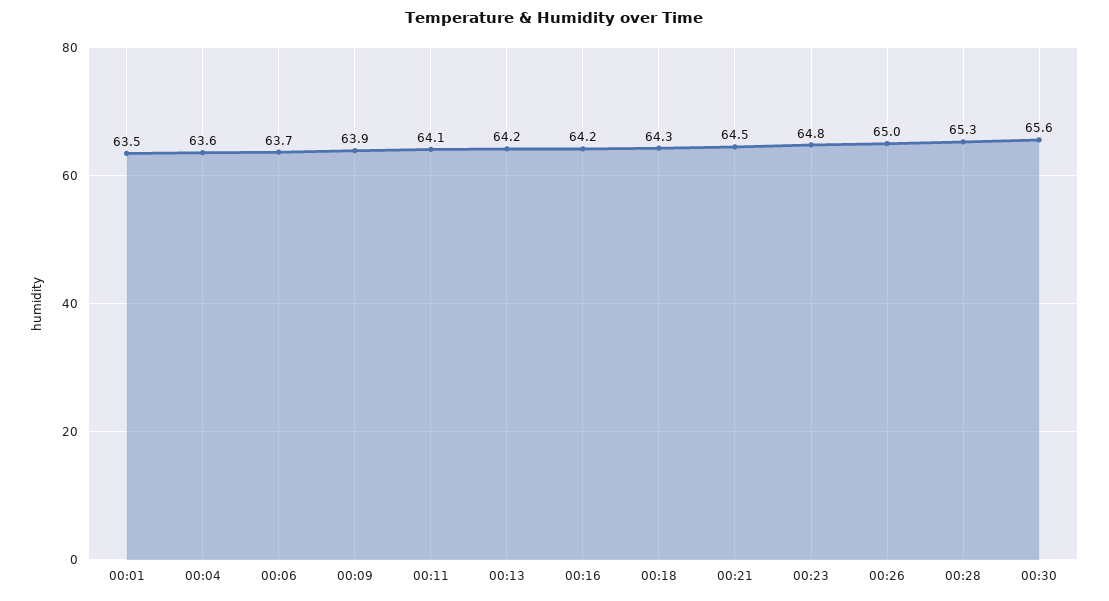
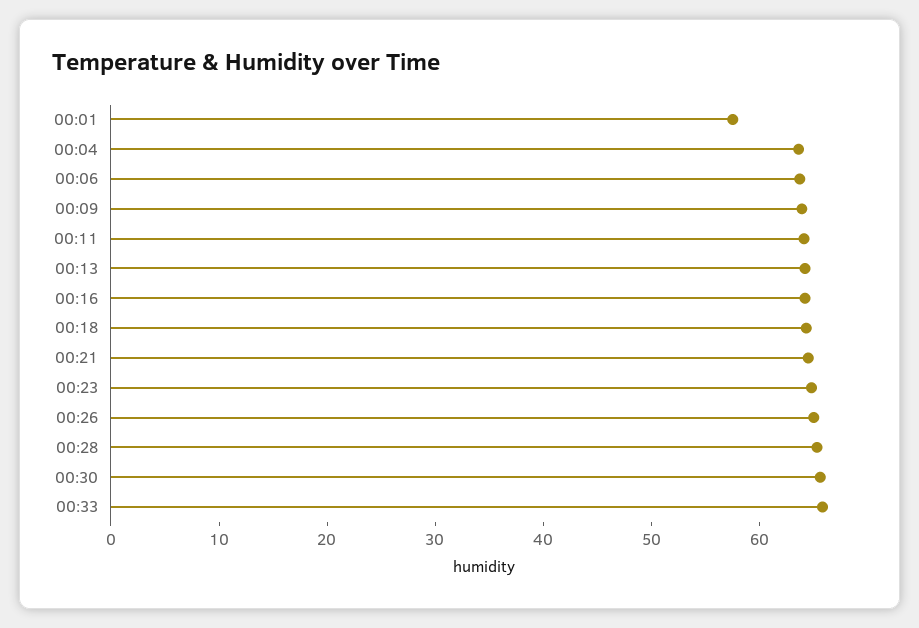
00:01: 63.5 -> 58
00:33: none -> 66

